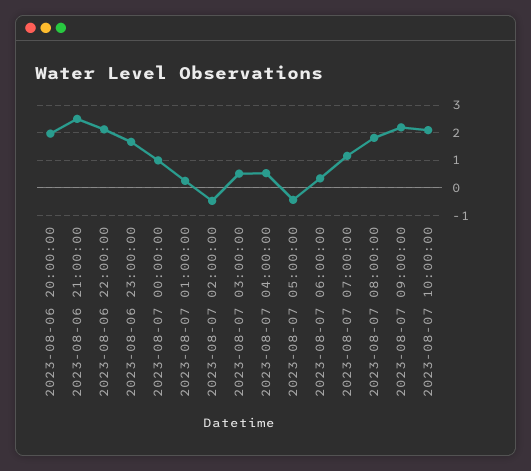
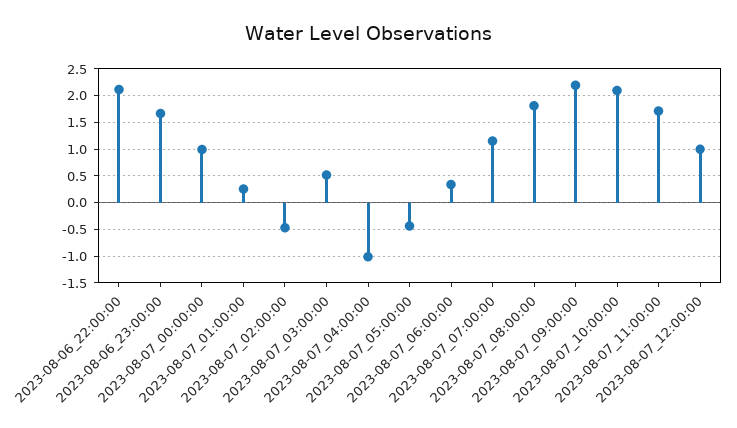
2023-08-06 20:00:00: 2 -> none
2023-08-06 21:00:00: 2.5 -> none
2023-08-07 04:00:00: 0.5 -> -1
2023-08-07_11:00:00: none -> 1.75
2023-08-07_12:00:00: none -> 1

